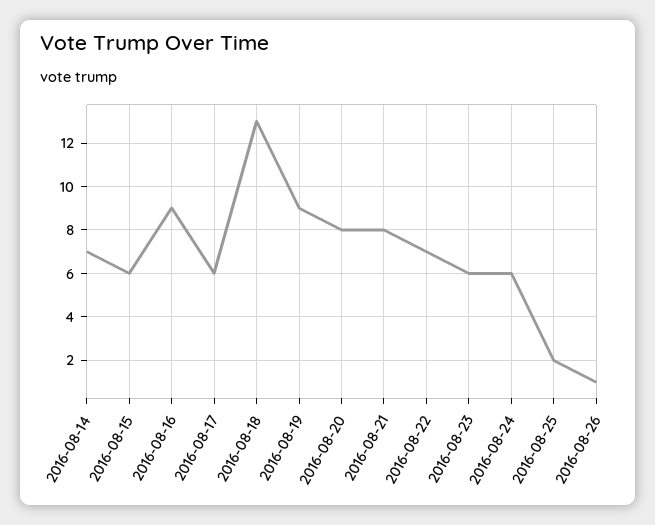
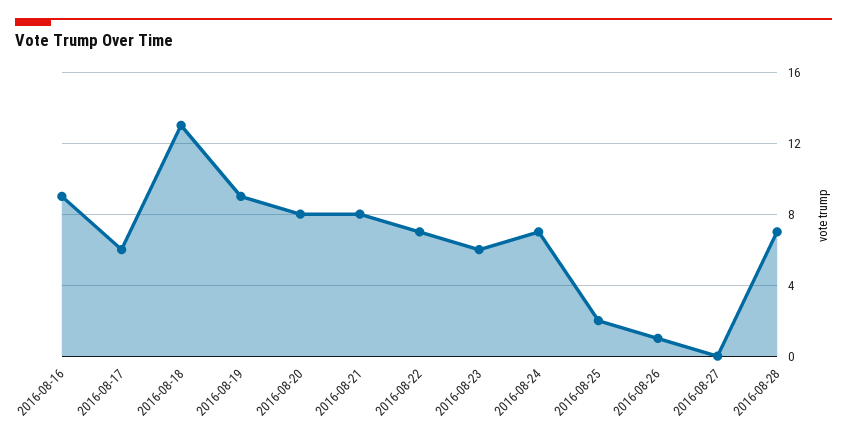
2016-08-14: 7 -> none
2016-08-15: 6 -> none
2016-08-24: 6 -> 7
2016-08-27: none -> 0
2016-08-28: none -> 7

